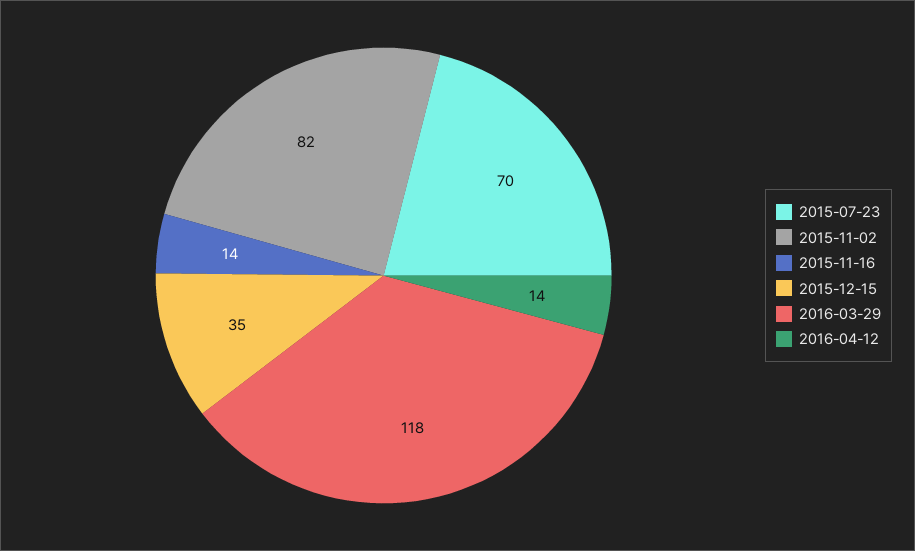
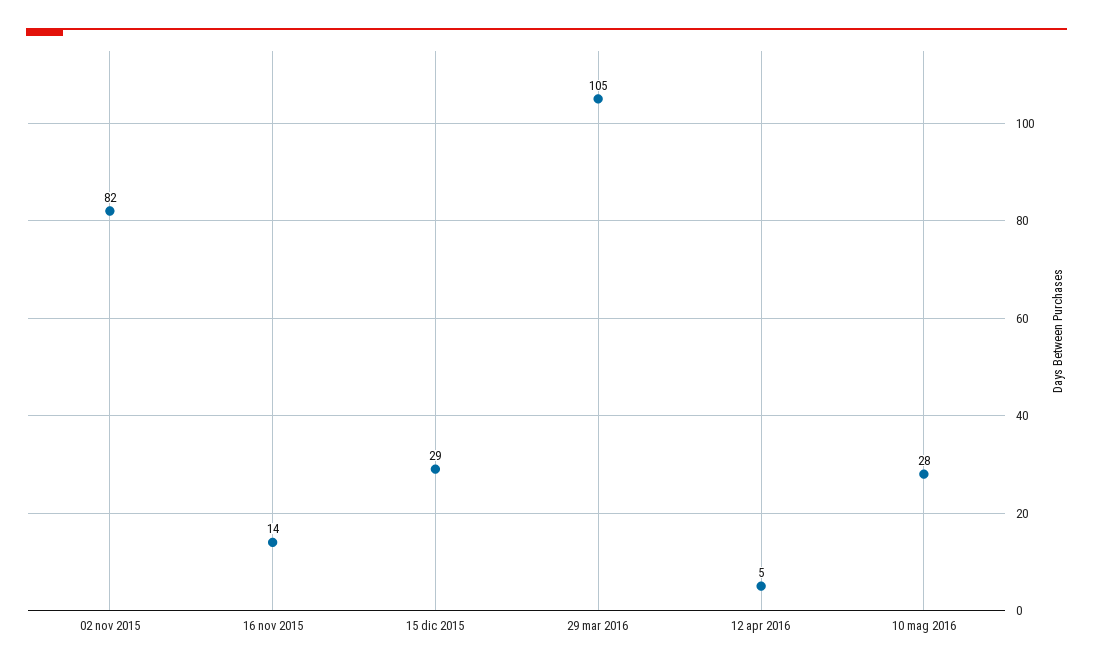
2015-07-23: 70 -> none
2015-12-15: 35 -> 29
2016-03-29: 118 -> 105
2016-04-12: 14 -> 5
10 mag 2016: none -> 28

